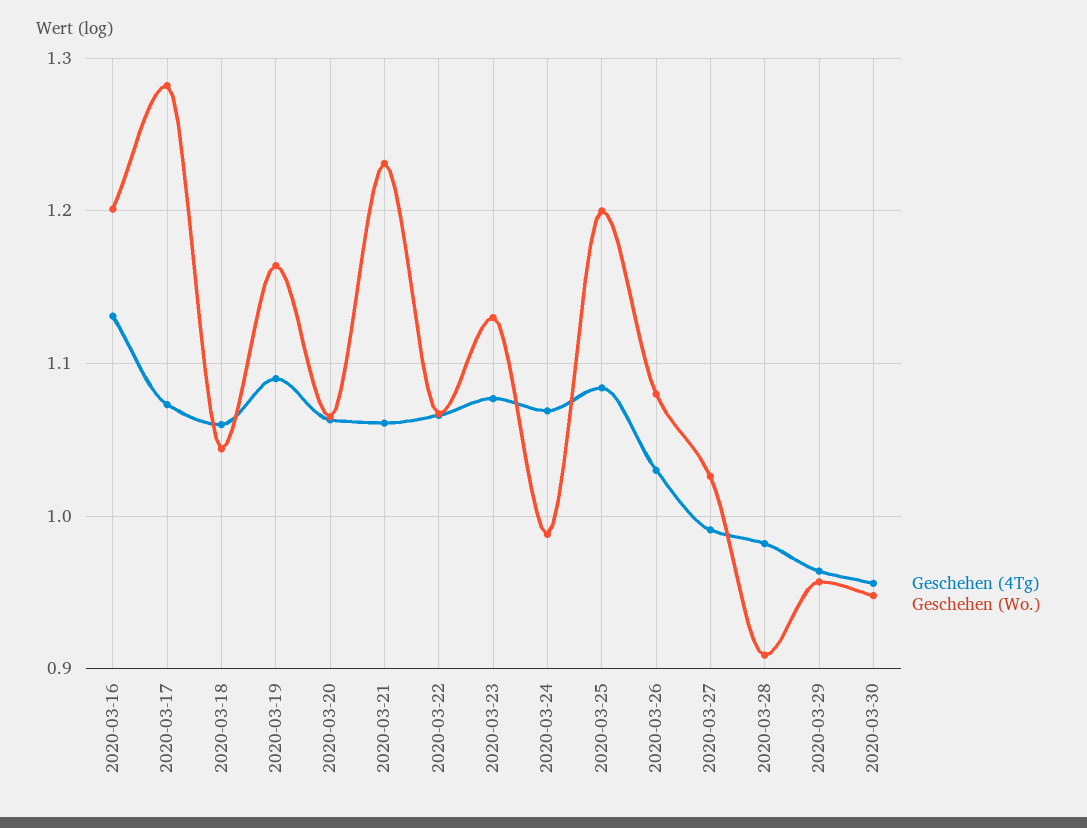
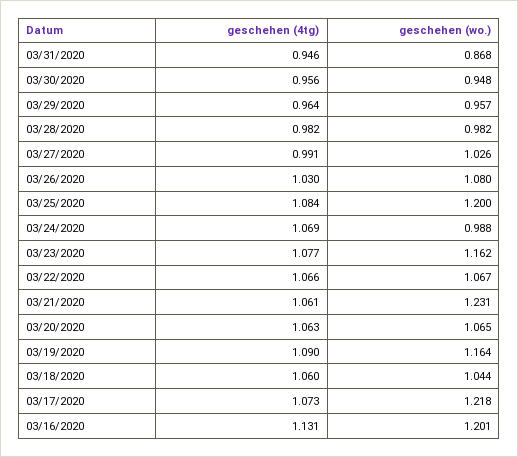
Geschehen (Wo.), 2020-03-17: 1.28 -> 1.218
Geschehen (Wo.), 2020-03-23: 1.13 -> 1.162
Geschehen (Wo.), 2020-03-28: 0.91 -> 0.982
Geschehen (4Tg), 03/31/2020: none -> 0.946
Geschehen (Wo.), 03/31/2020: none -> 0.868

